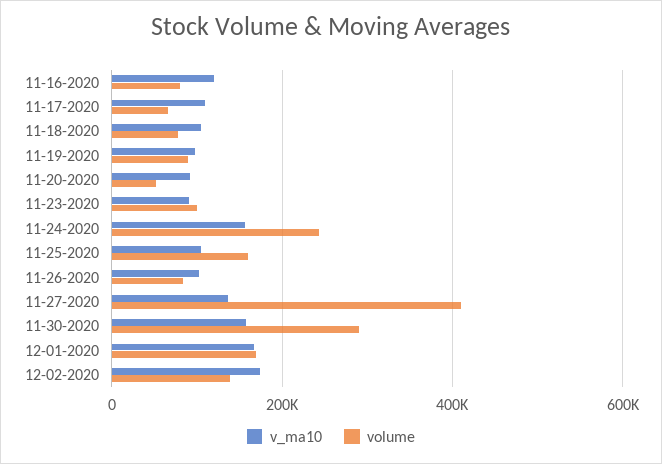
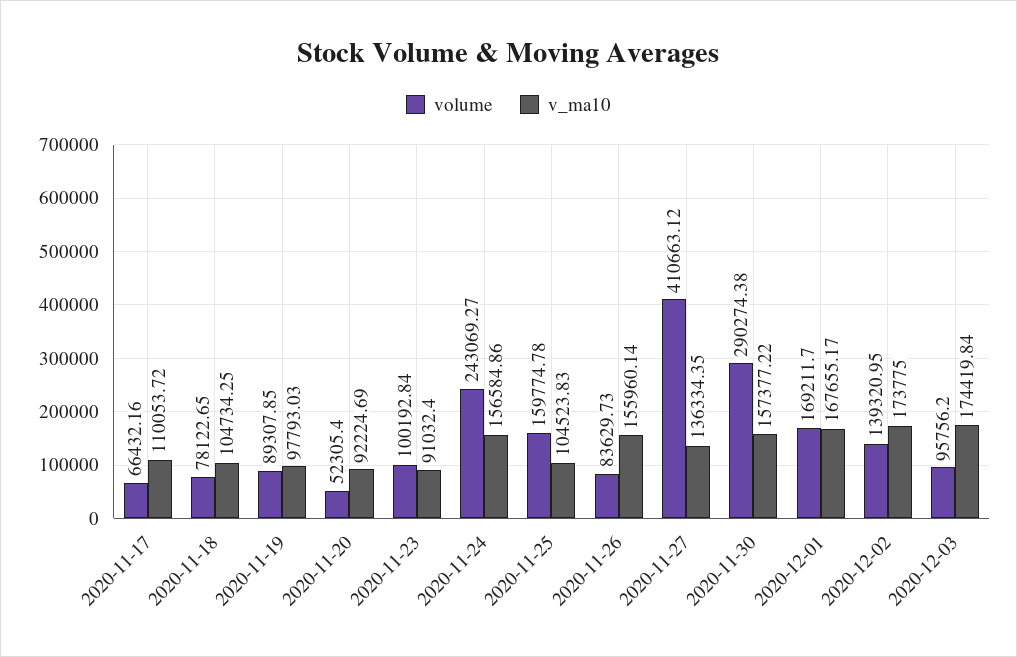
v_ma10, 11-16-2020: 120000 -> none
volume, 11-16-2020: 80000 -> none
v_ma10, 11-26-2020: 100000 -> 155960.14
volume, 2020-12-03: none -> 95756.2
v_ma10, 2020-12-03: none -> 174419.84

